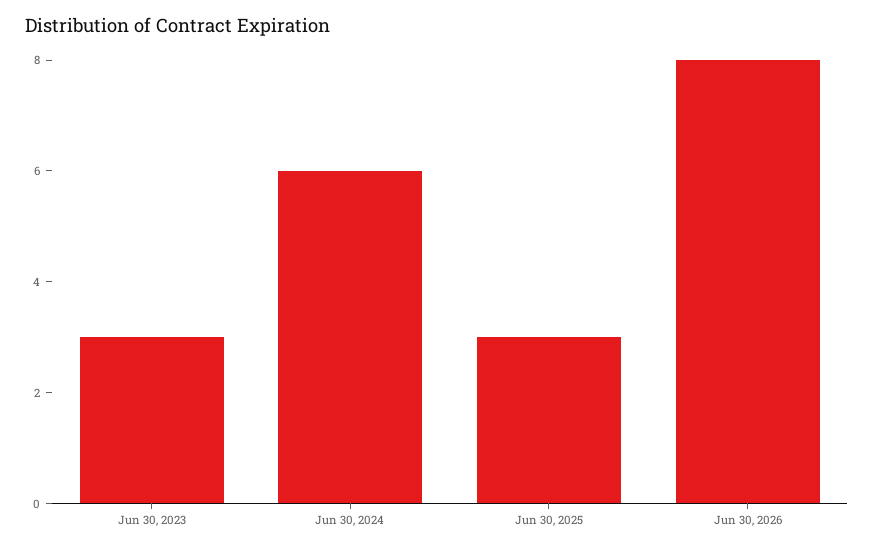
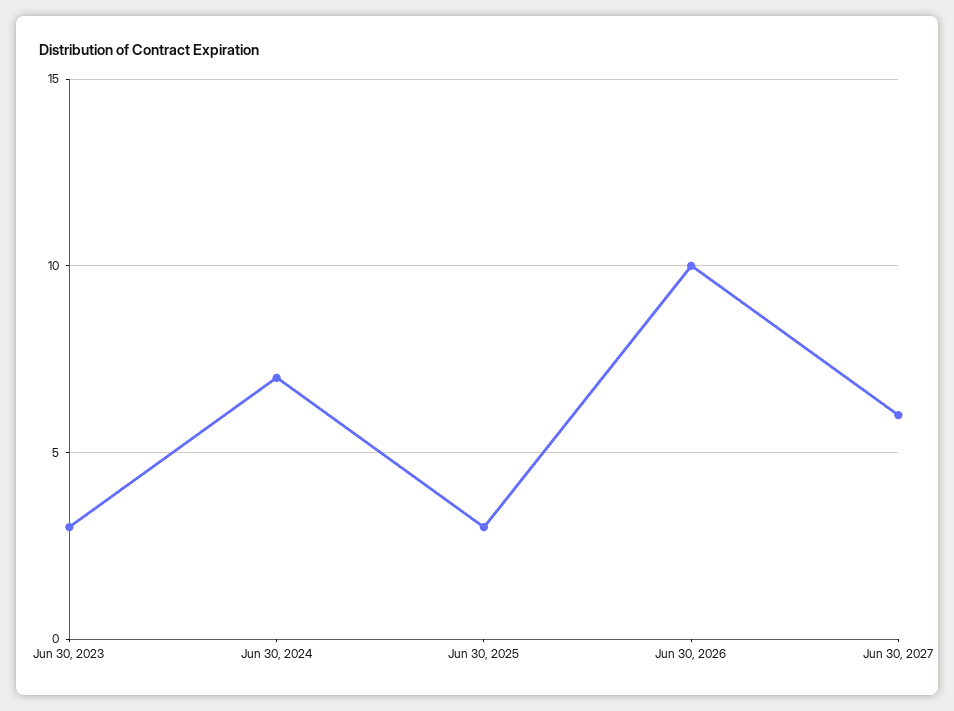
Jun 30, 2024: 6 -> 7
Jun 30, 2026: 8 -> 10
Jun 30, 2027: none -> 6

